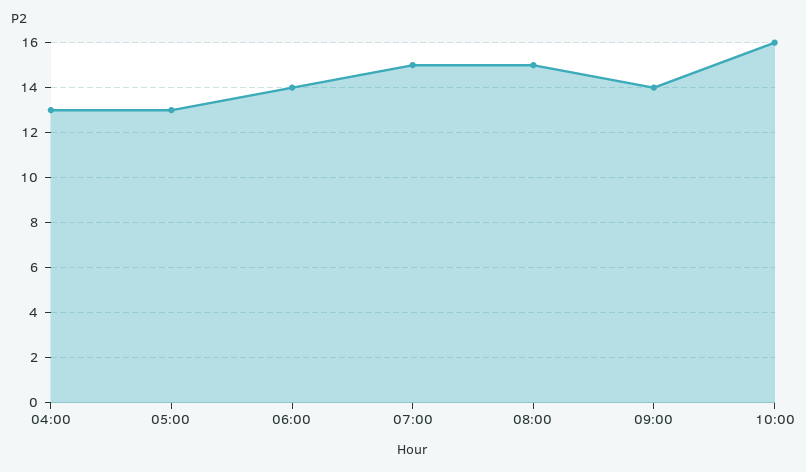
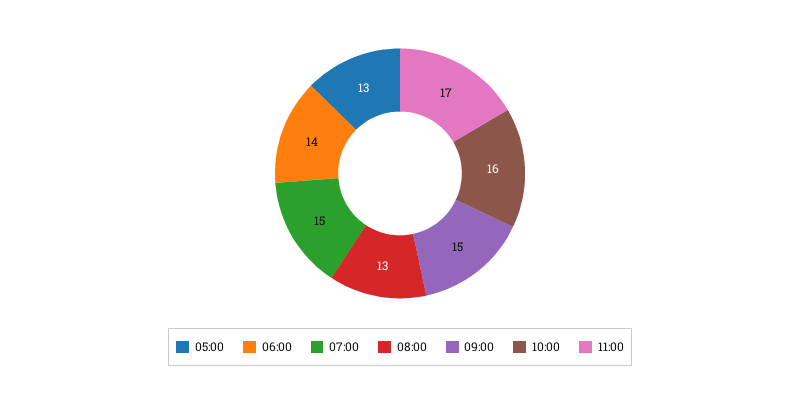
04:00: 13 -> none
08:00: 15 -> 13
09:00: 14 -> 15
11:00: none -> 17

